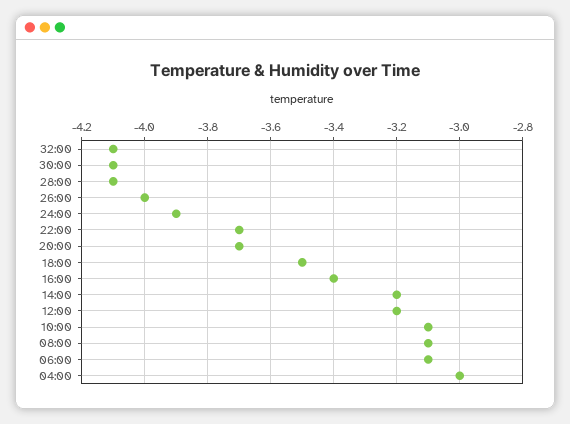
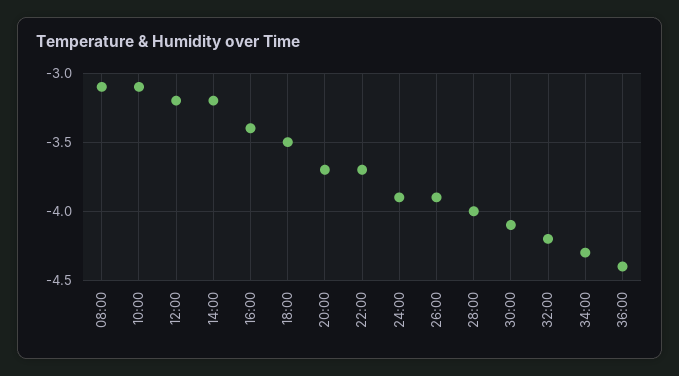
32:00: -4.1 -> -4.2
28:00: -4.1 -> -4
26:00: -4 -> -3.9
06:00: -3.1 -> none
04:00: -3 -> none
34:00: none -> -4.3
36:00: none -> -4.4

